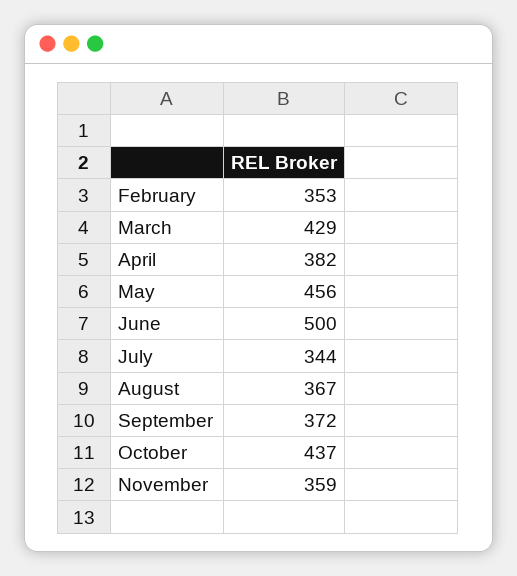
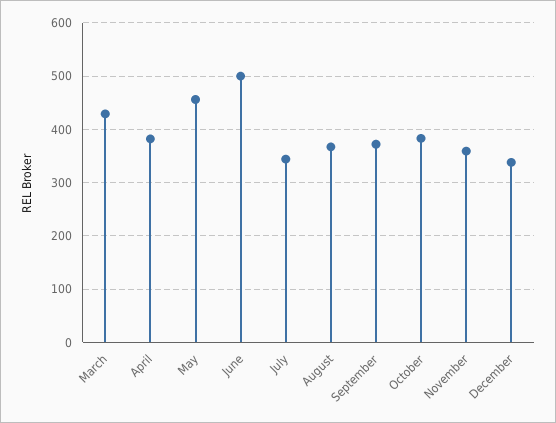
February: 353 -> none
October: 437 -> 380
December: none -> 340

